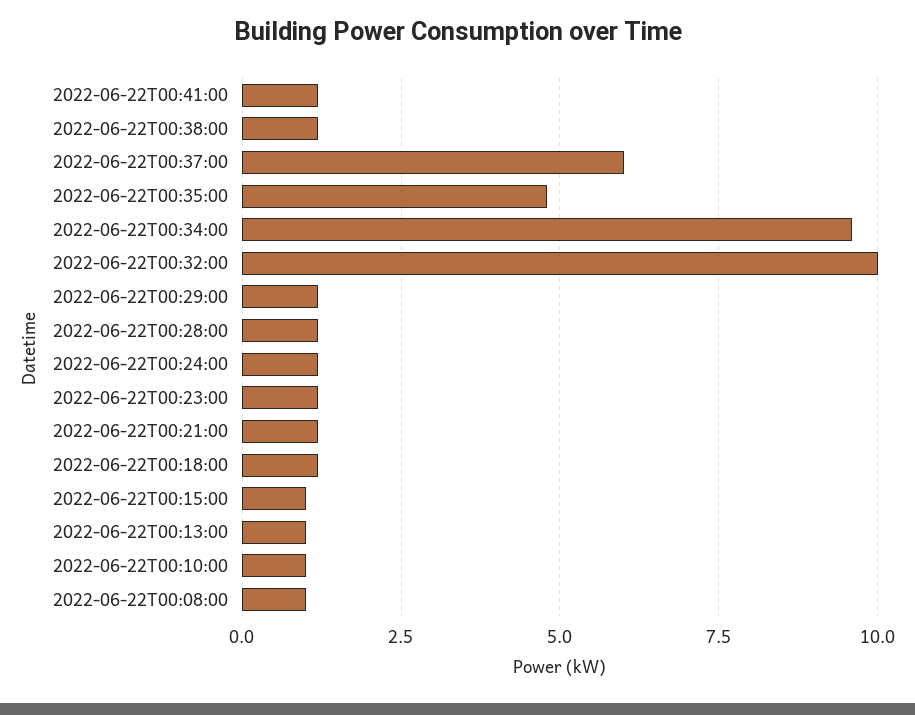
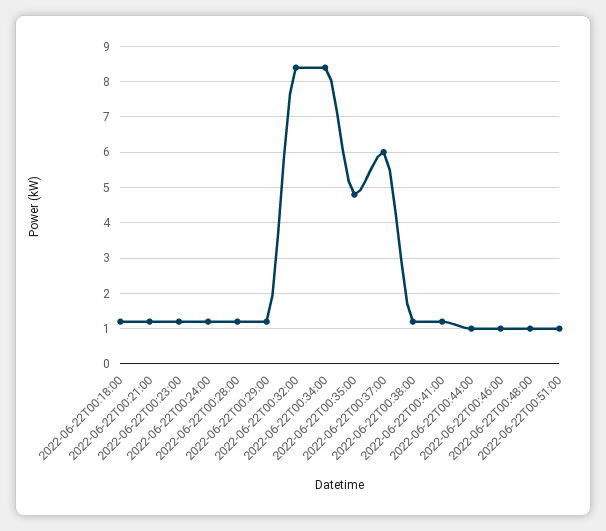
2022-06-22T00:34:00: 9.5 -> 8.5
2022-06-22T00:32:00: 10 -> 8.5
2022-06-22T00:15:00: 1 -> none
2022-06-22T00:13:00: 1 -> none
2022-06-22T00:10:00: 1 -> none
2022-06-22T00:08:00: 1 -> none
2022-06-22T00:44:00: none -> 1
2022-06-22T00:46:00: none -> 1
2022-06-22T00:48:00: none -> 1
2022-06-22T00:51:00: none -> 1

